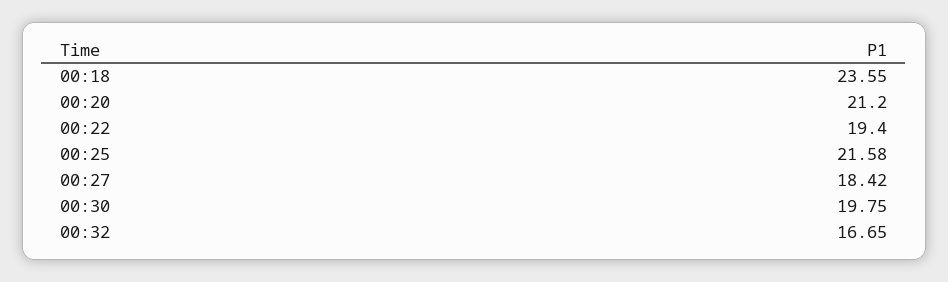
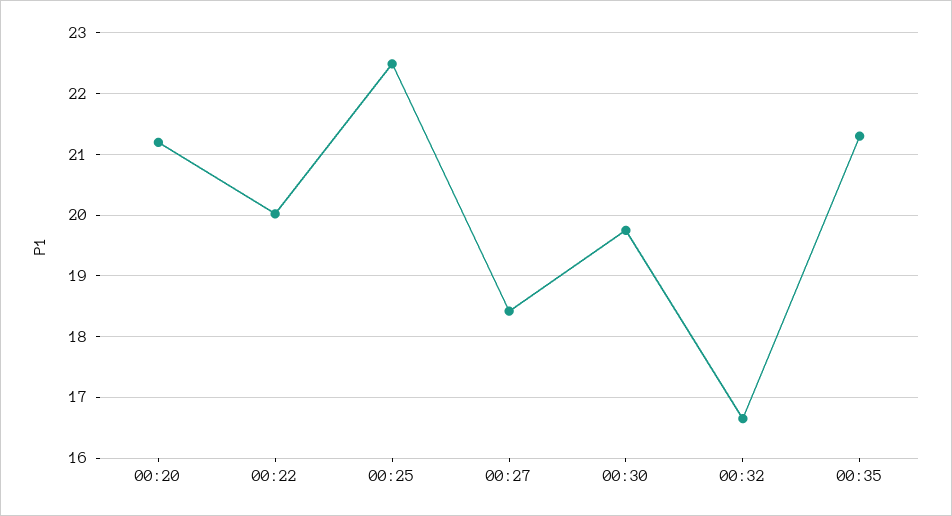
00:18: 23.55 -> none
00:22: 19.4 -> 20
00:25: 21.58 -> 22.5
00:35: none -> 21.3

